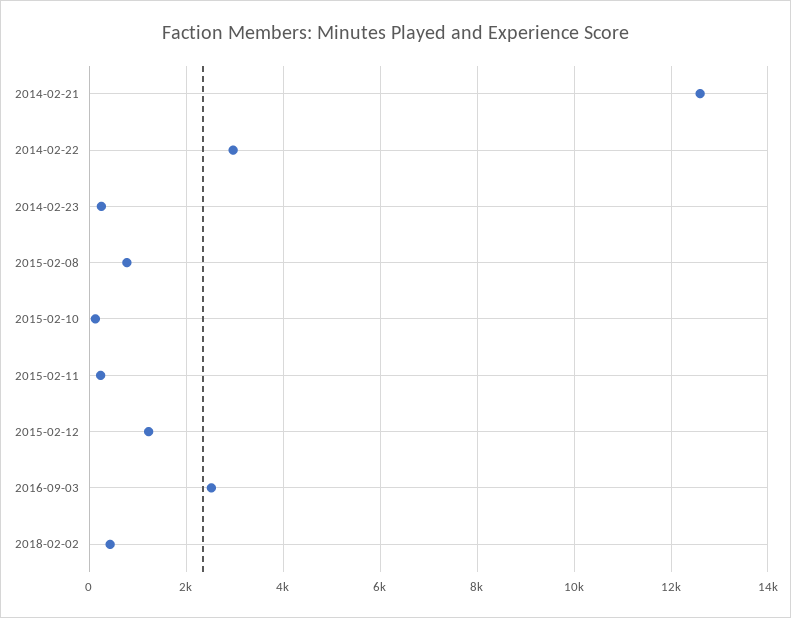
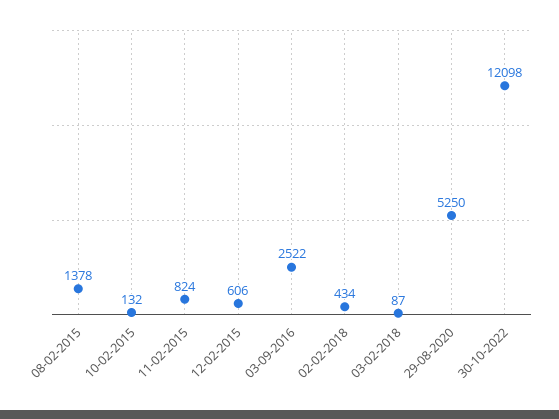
2014-02-21: 12600 -> none
2014-02-22: 3000 -> none
2014-02-23: 200 -> none
2015-02-08: 800 -> 1378
2015-02-11: 200 -> 824
2015-02-12: 1200 -> 606
03-02-2018: none -> 87
29-08-2020: none -> 5250
30-10-2022: none -> 12098

